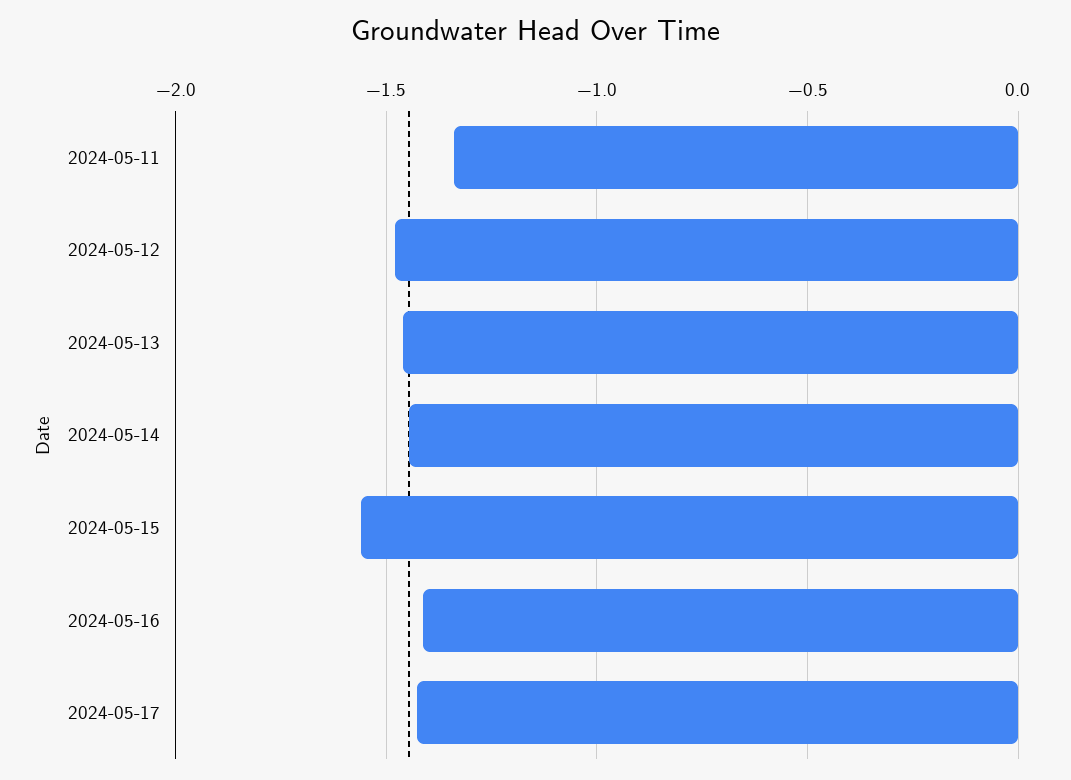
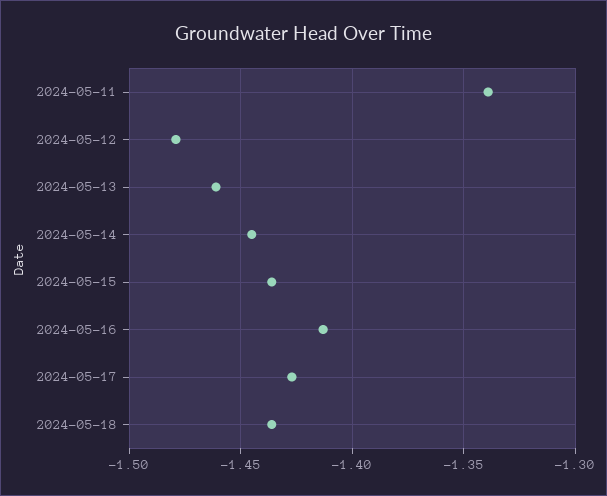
2024-05-15: -1.55 -> -1.435
2024-05-18: none -> -1.435

